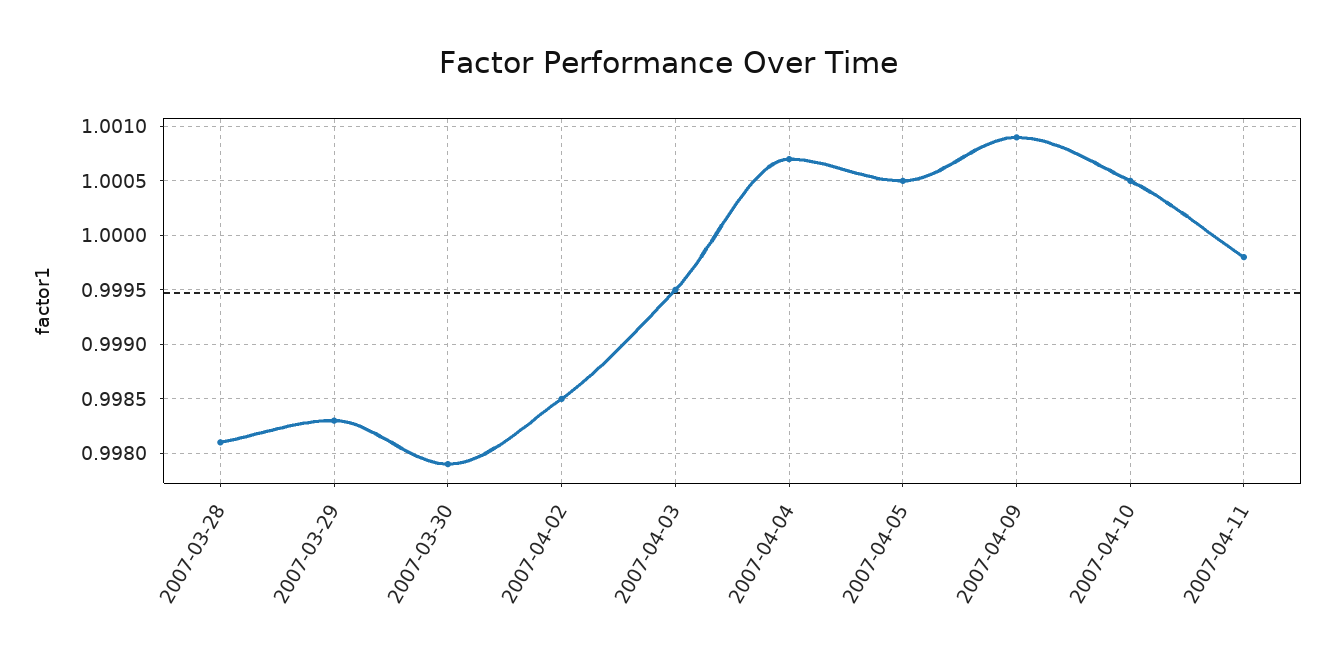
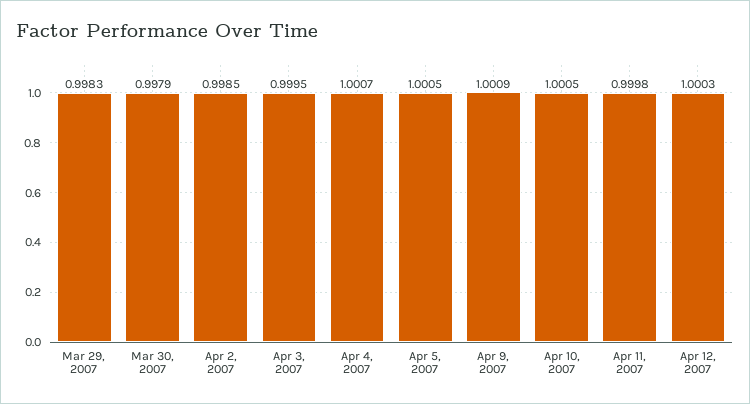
2007-03-28: 0.9981 -> none
Apr 12, 2007: none -> 1.0003

